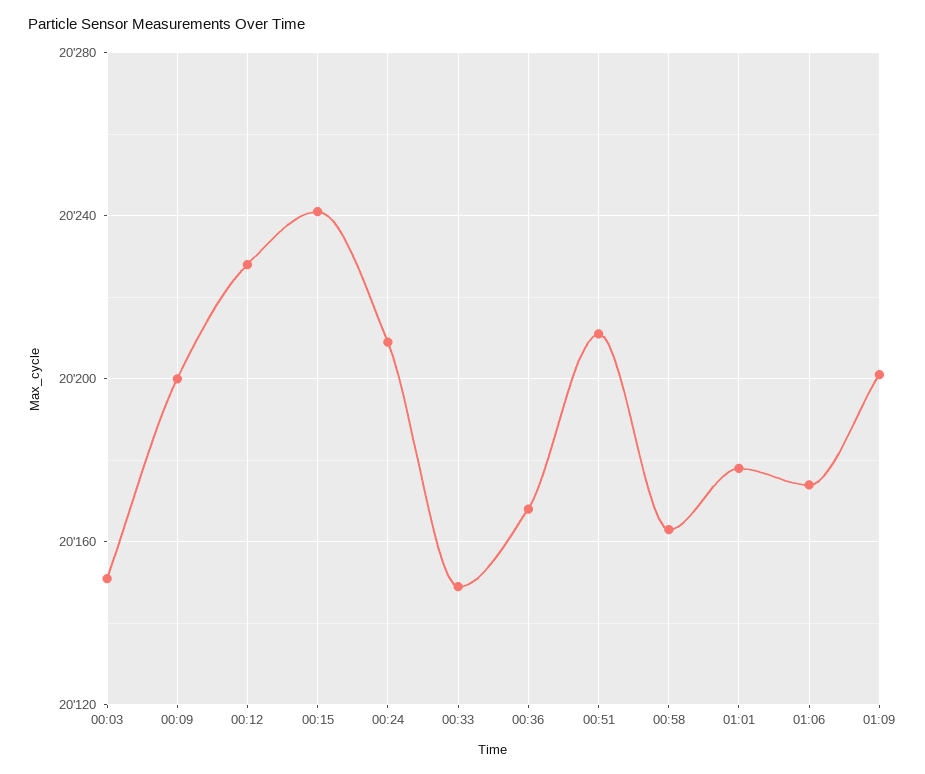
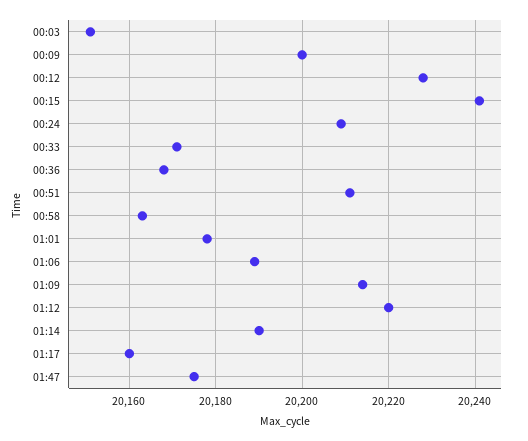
00:33: 20150 -> 20170
01:06: 20175 -> 20190
01:09: 20200 -> 20215
01:12: none -> 20220
01:14: none -> 20190
01:17: none -> 20160
01:47: none -> 20175

